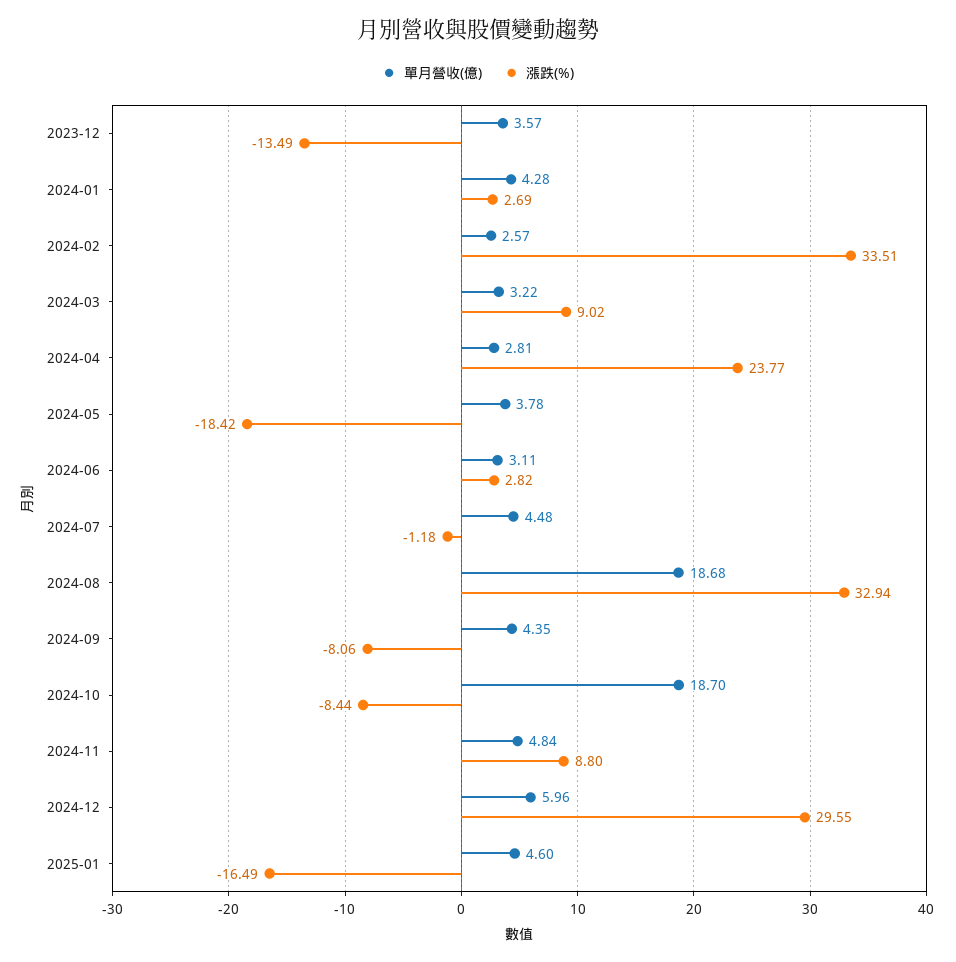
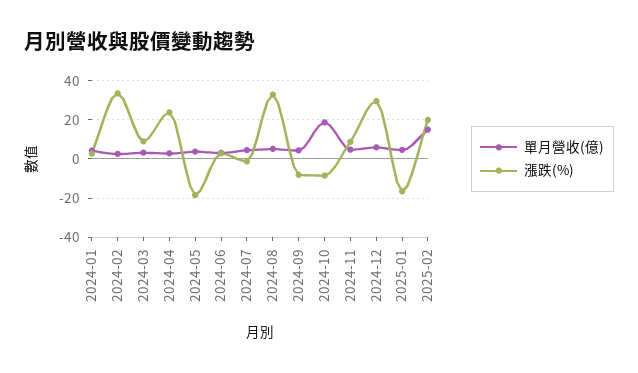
單月營收(億), 2023-12: 3.57 -> none
漲跌(%), 2023-12: -13.49 -> none
單月營收(億), 2024-08: 18.68 -> 5
單月營收(億), 2025-02: none -> 15
漲跌(%), 2025-02: none -> 20

